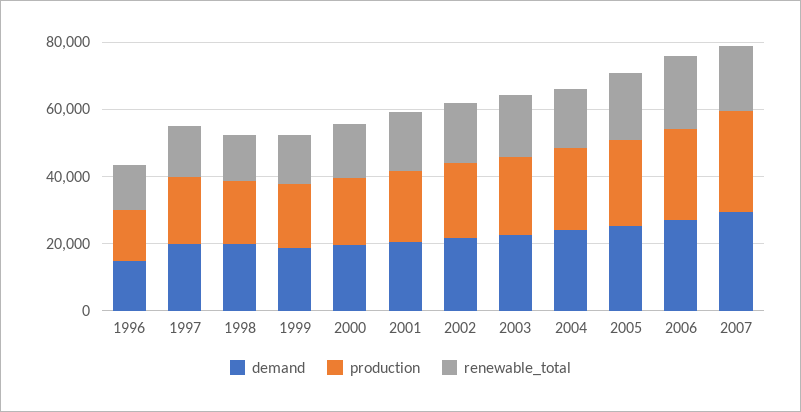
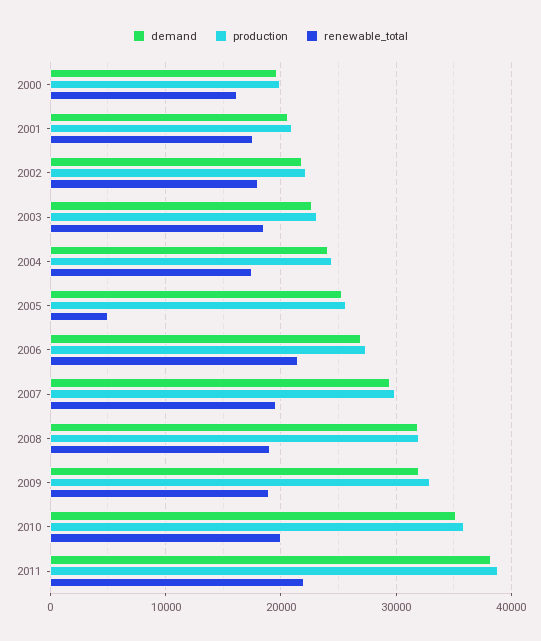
demand, 1996: 15000 -> none
production, 1996: 15000 -> none
renewable_total, 1996: 15000 -> none
demand, 1997: 20000 -> none
production, 1997: 20000 -> none
renewable_total, 1997: 15000 -> none
demand, 1998: 20000 -> none
production, 1998: 20000 -> none
renewable_total, 1998: 15000 -> none
demand, 1999: 20000 -> none
production, 1999: 20000 -> none
renewable_total, 1999: 15000 -> none
renewable_total, 2005: 20000 -> 5000
demand, 2008: none -> 32000
production, 2008: none -> 32000
renewable_total, 2008: none -> 19000
demand, 2009: none -> 32000
production, 2009: none -> 33000
renewable_total, 2009: none -> 19000
demand, 2010: none -> 35000
production, 2010: none -> 36000
renewable_total, 2010: none -> 20000
demand, 2011: none -> 38000
production, 2011: none -> 39000
renewable_total, 2011: none -> 22000

